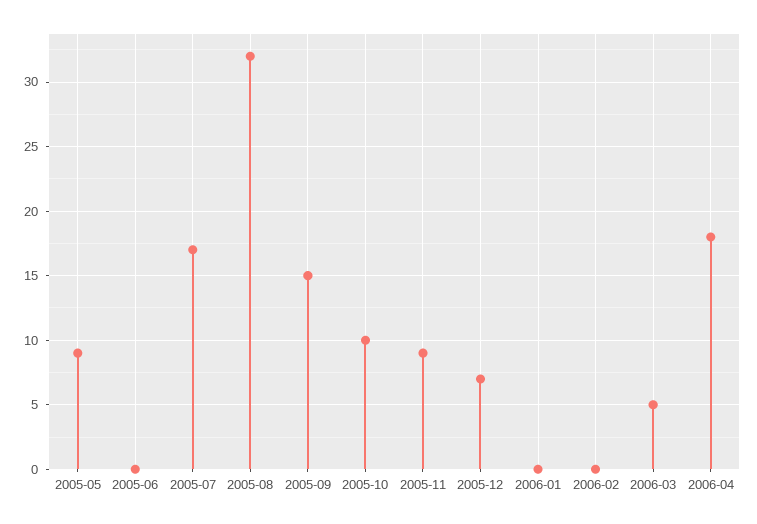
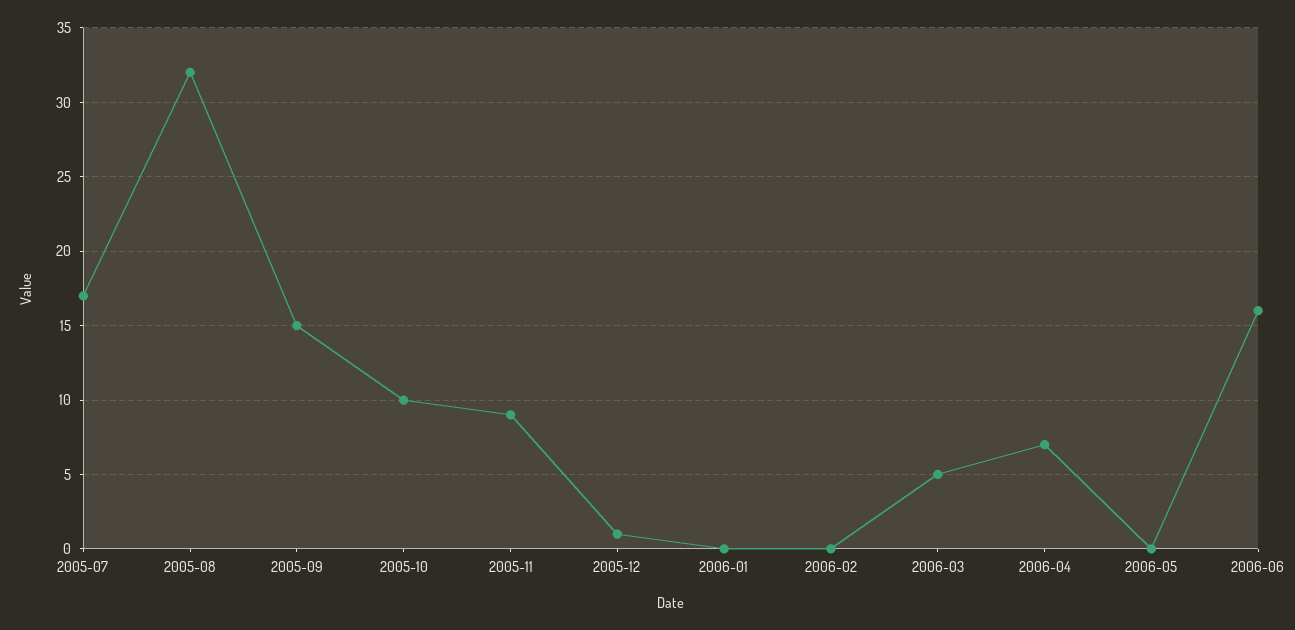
2005-05: 9 -> none
2005-06: 0 -> none
2005-12: 7 -> 1
2006-04: 18 -> 7
2006-05: none -> 0
2006-06: none -> 16

